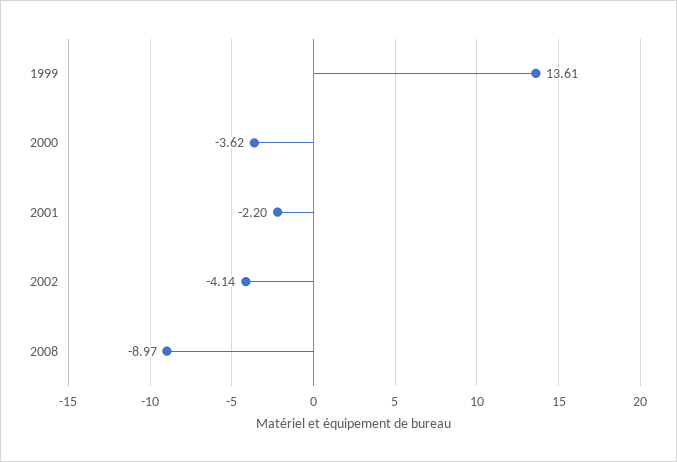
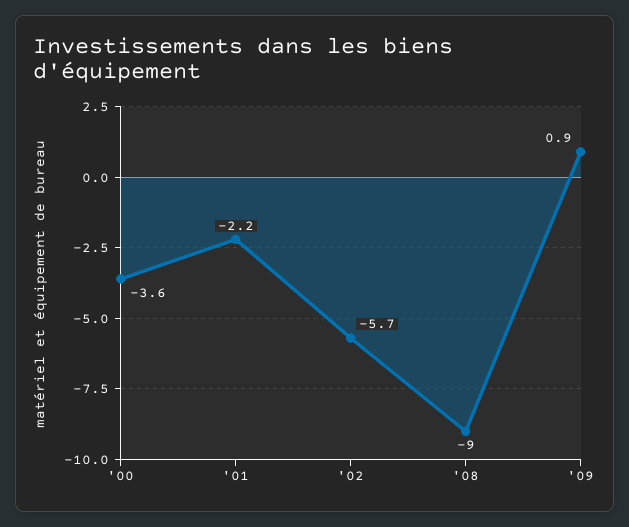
1999: 13.61 -> none
2002: -4.14 -> -5.7
'09: none -> 0.9

